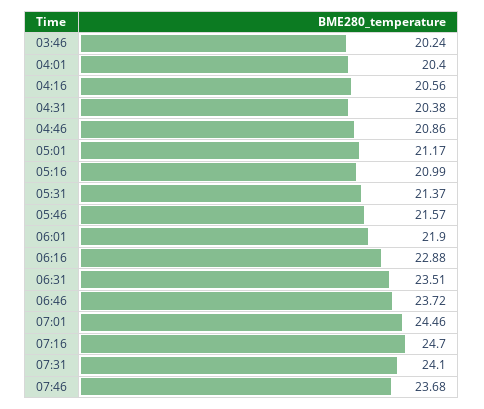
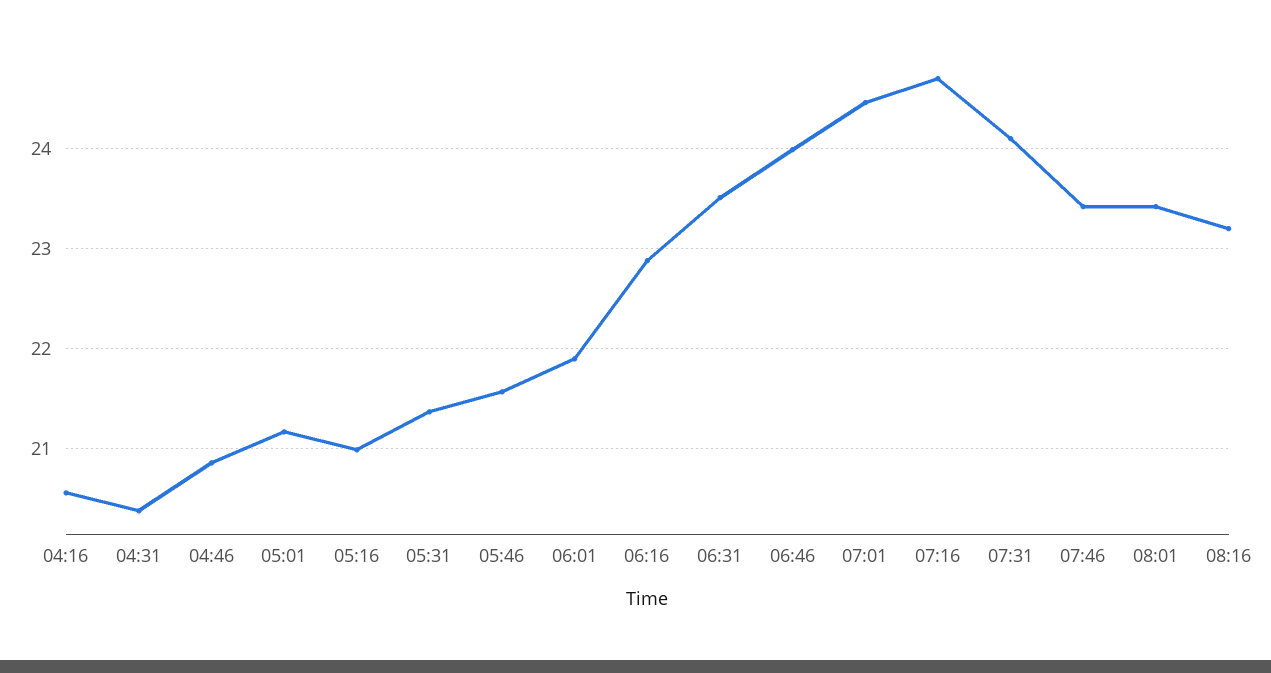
03:46: 20.24 -> none
04:01: 20.4 -> none
06:46: 23.72 -> 24
07:46: 23.68 -> 23.4
08:01: none -> 23.4
08:16: none -> 23.2

